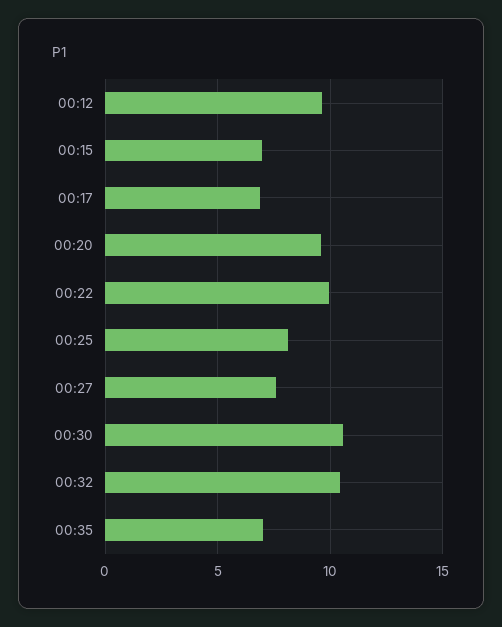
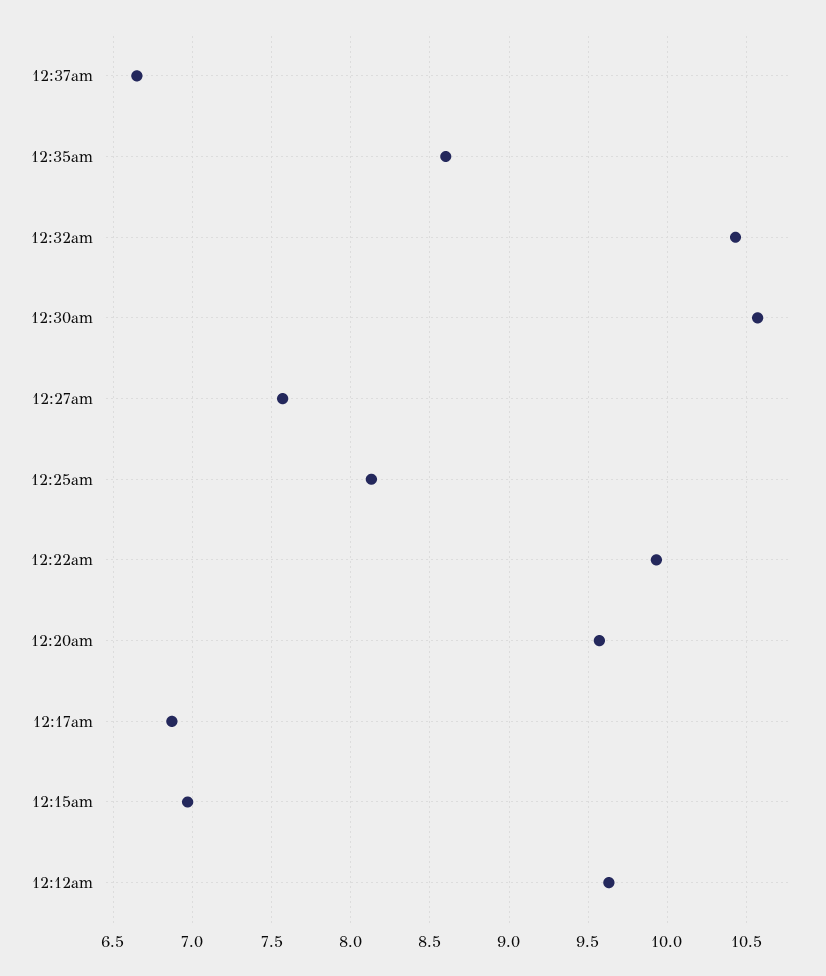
00:35: 7 -> 8.6
12:37am: none -> 6.65

